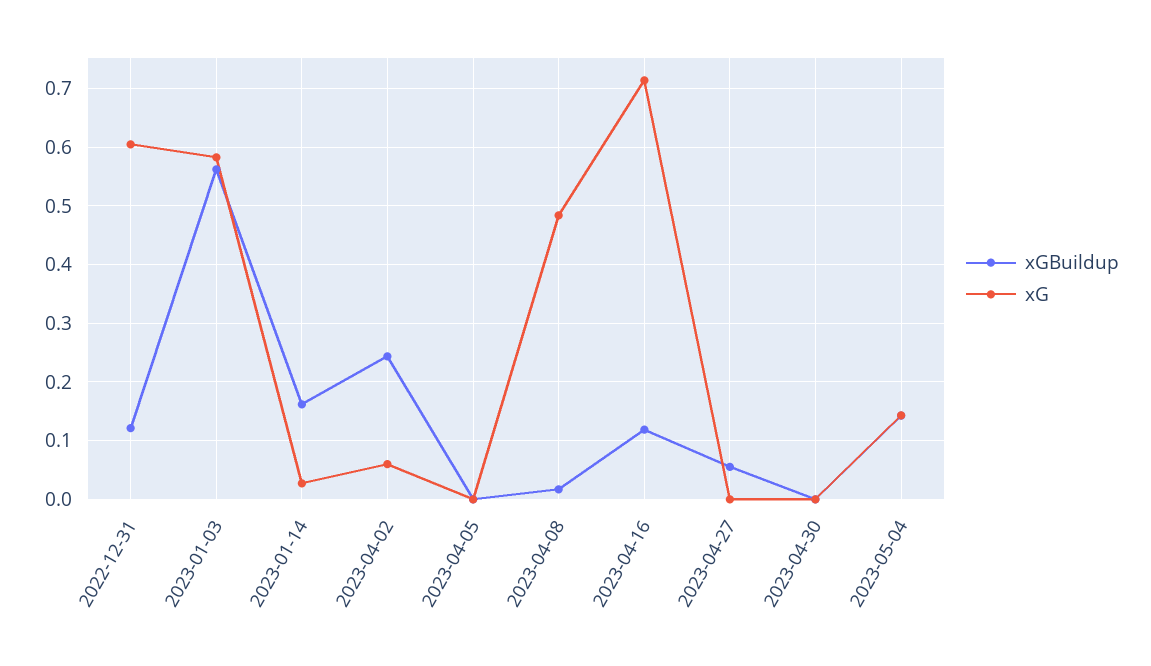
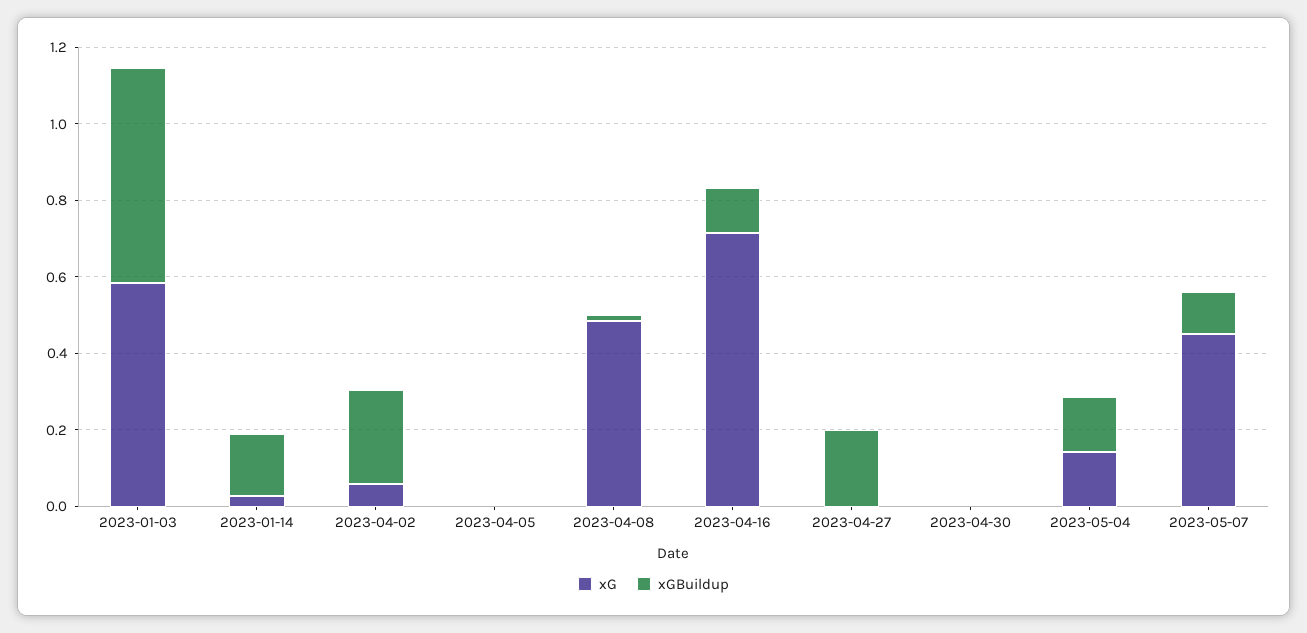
xGBuildup, 2022-12-31: 0.12 -> none
xG, 2022-12-31: 0.6 -> none
xGBuildup, 2023-04-27: 0.06 -> 0.2
xG, 2023-05-07: none -> 0.45
xGBuildup, 2023-05-07: none -> 0.1

